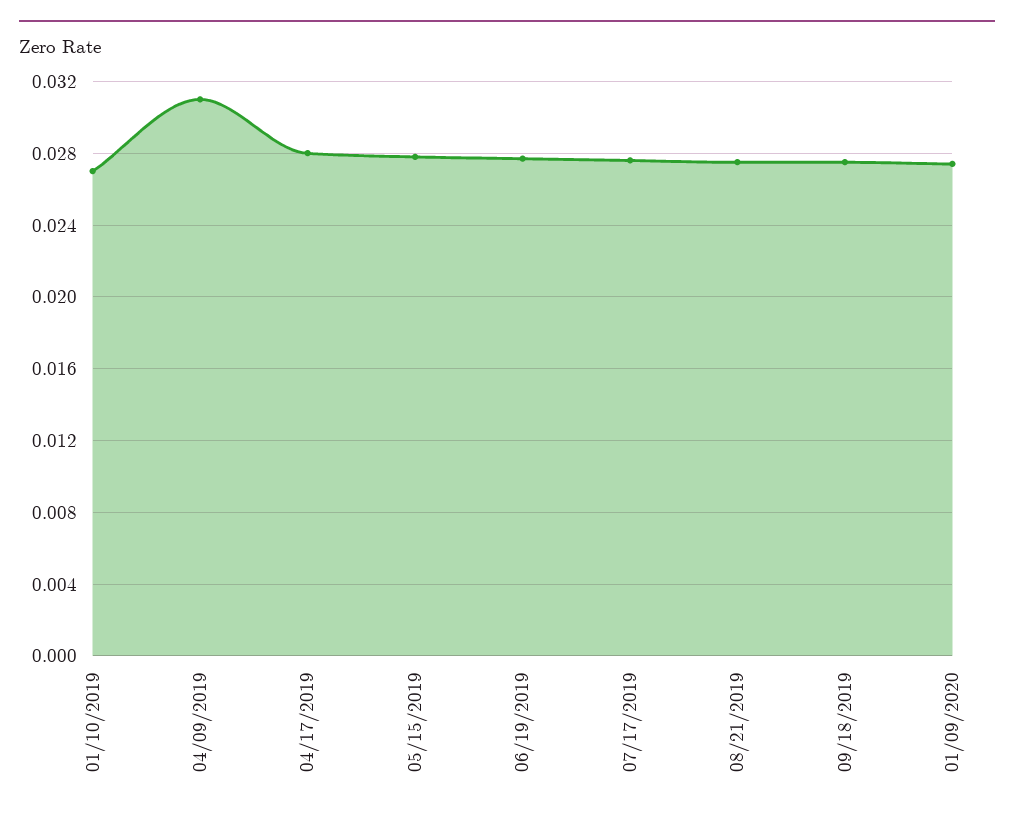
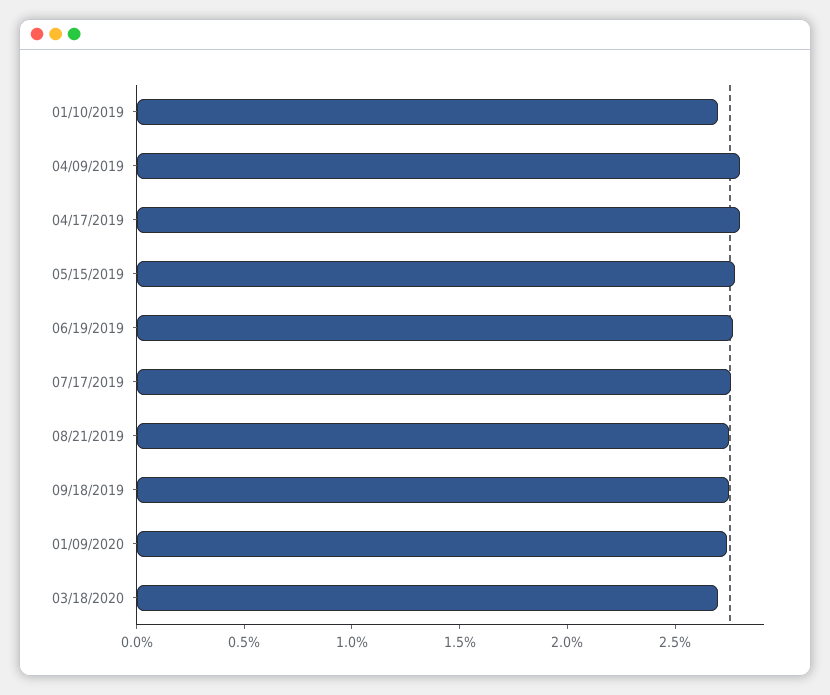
04/09/2019: 0.031 -> 0.028
03/18/2020: none -> 0.027

